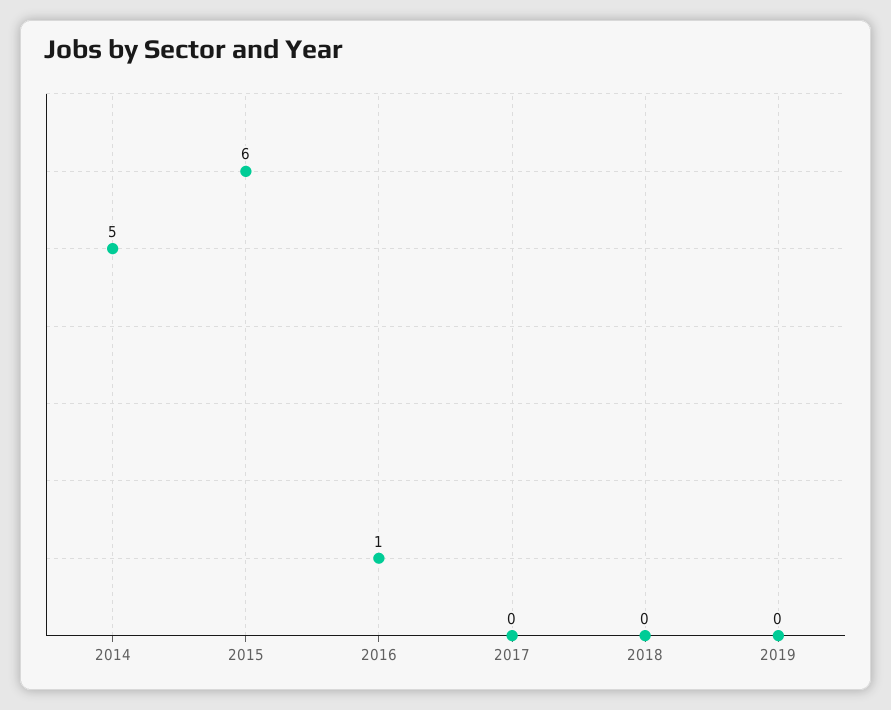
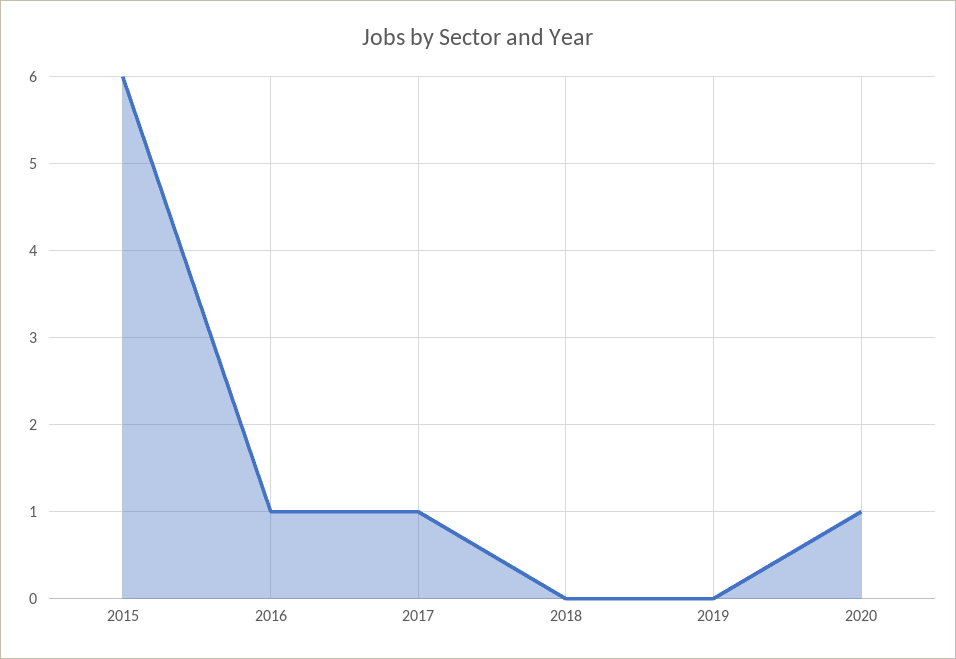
2014: 5 -> none
2017: 0 -> 1
2020: none -> 1

